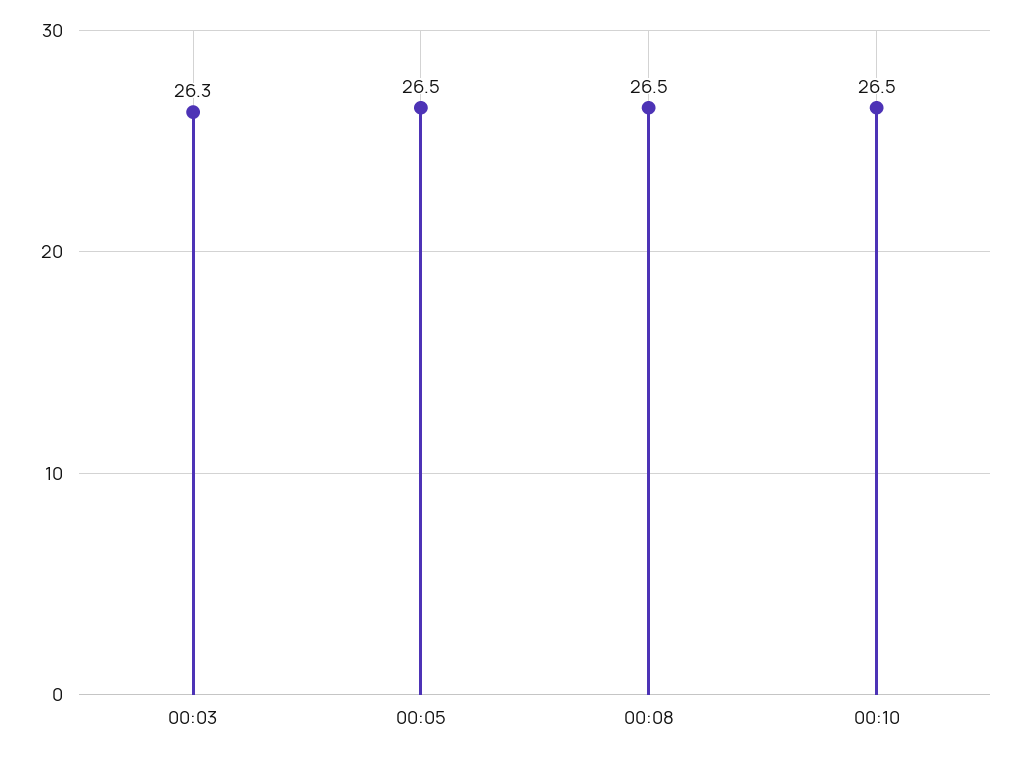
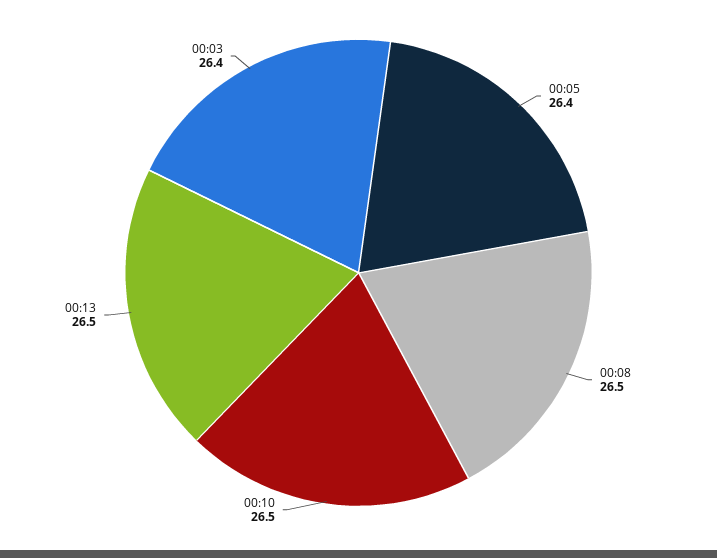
00:03: 26.3 -> 26.4
00:05: 26.5 -> 26.4
00:13: none -> 26.5

